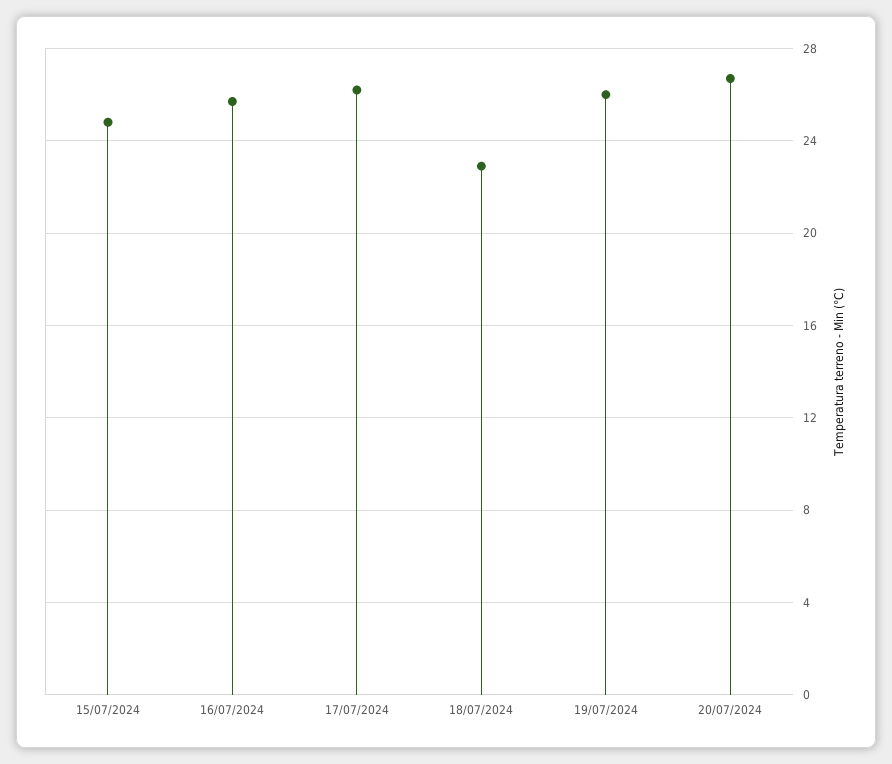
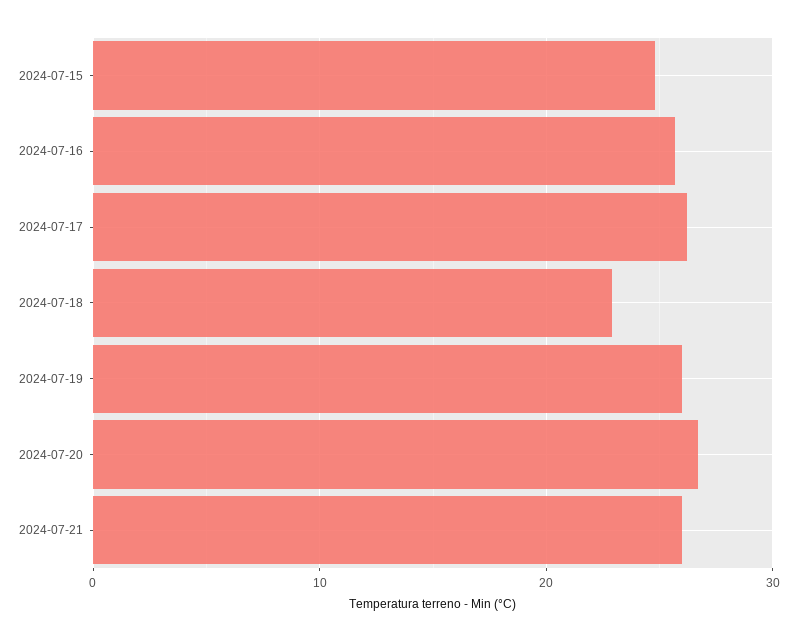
2024-07-21: none -> 26

